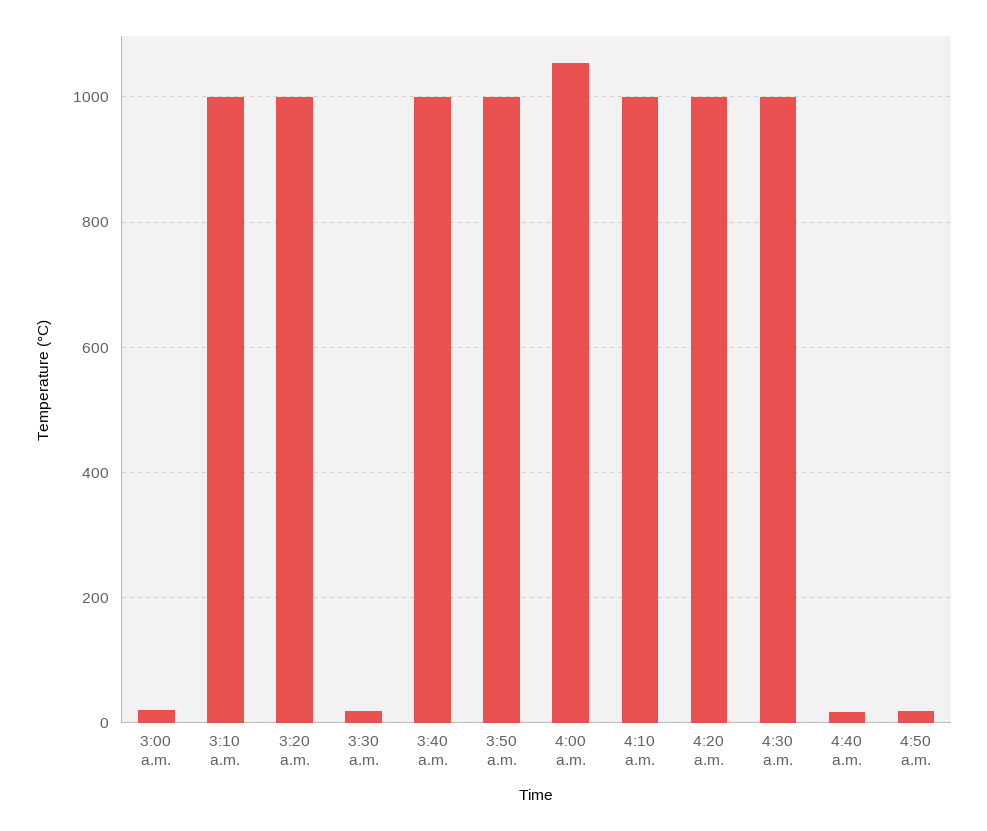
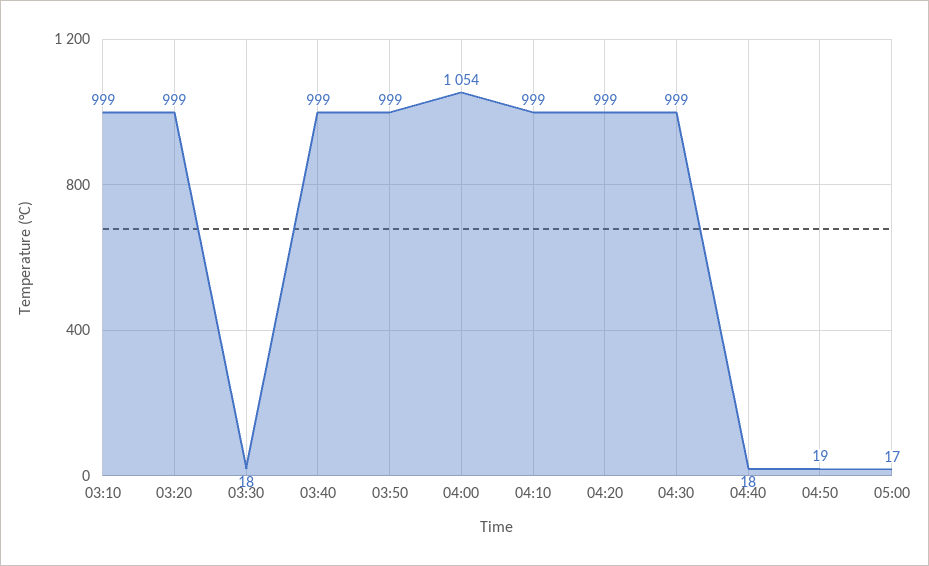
3:00 a.m.: 20 -> none
05:00: none -> 17

